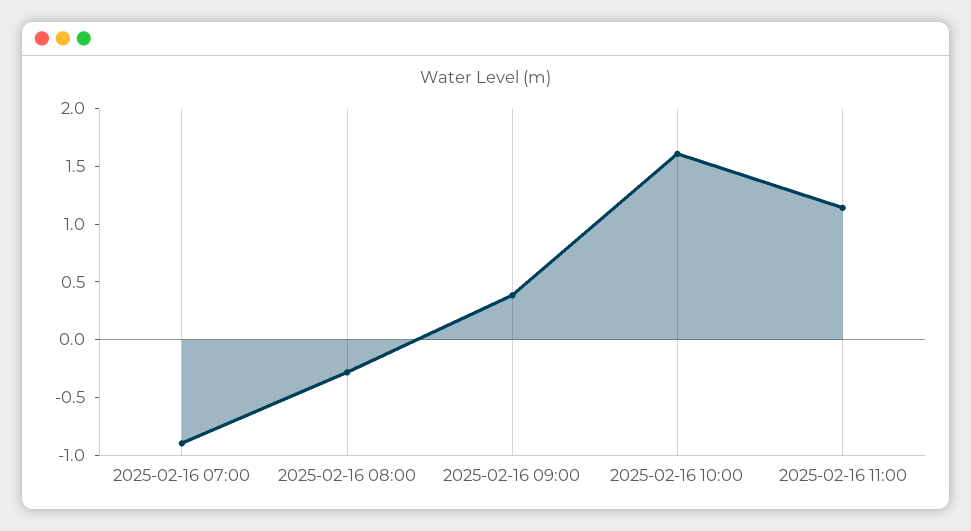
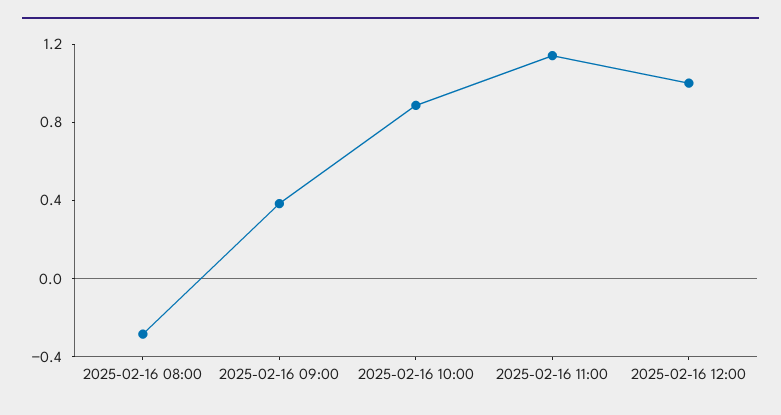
2025-02-16 07:00: -0.9 -> none
2025-02-16 10:00: 1.6 -> 0.9
2025-02-16 12:00: none -> 1

